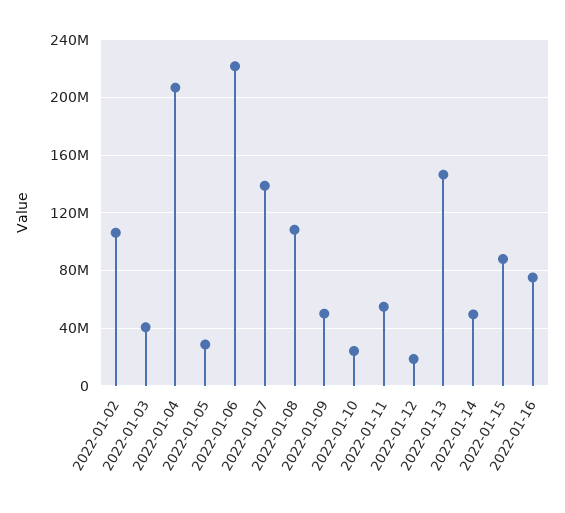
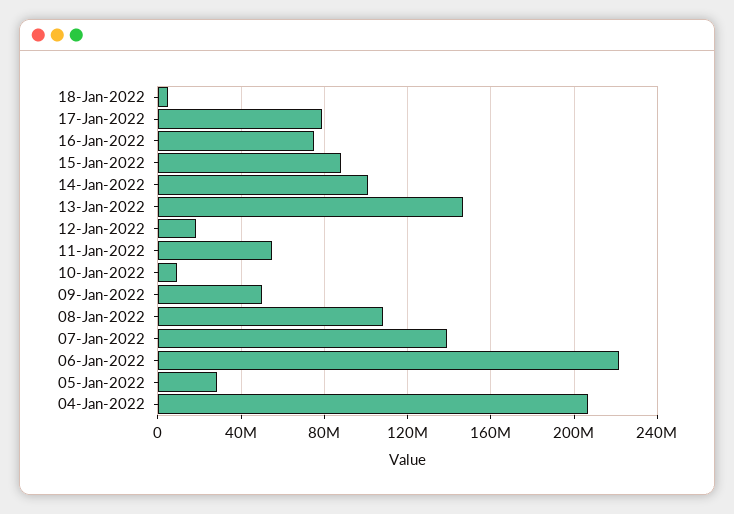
2022-01-02: 105000000 -> none
2022-01-03: 40000000 -> none
2022-01-10: 25000000 -> 10000000
2022-01-14: 50000000 -> 100000000
18-Jan-2022: none -> 5000000
17-Jan-2022: none -> 80000000

